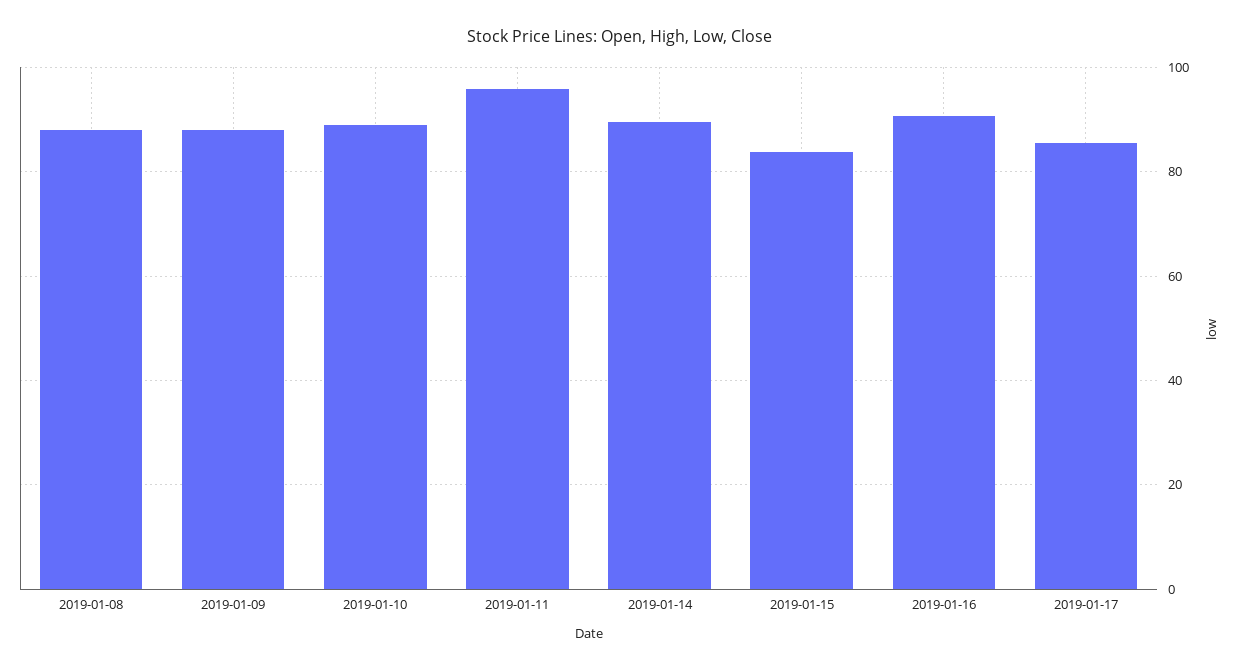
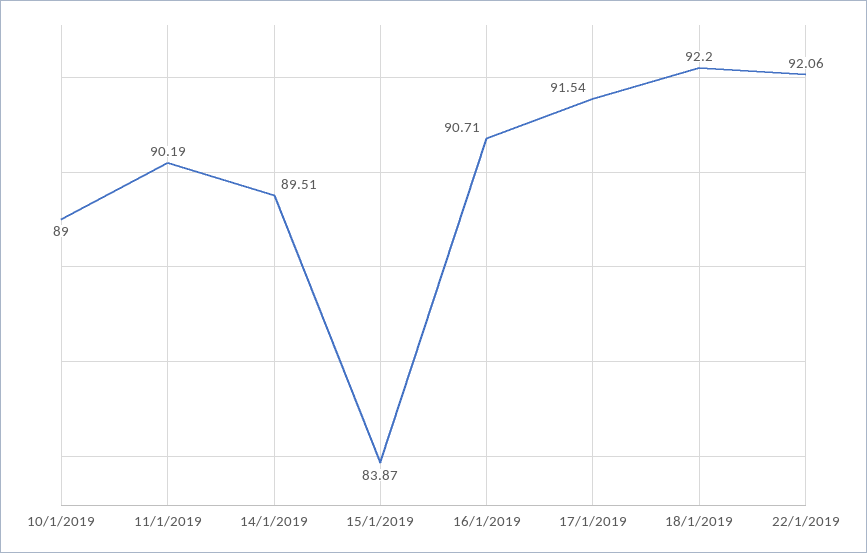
2019-01-08: 88 -> none
2019-01-09: 88 -> none
2019-01-11: 96 -> 90.19
2019-01-17: 86 -> 91.54
18/1/2019: none -> 92.2
22/1/2019: none -> 92.06

